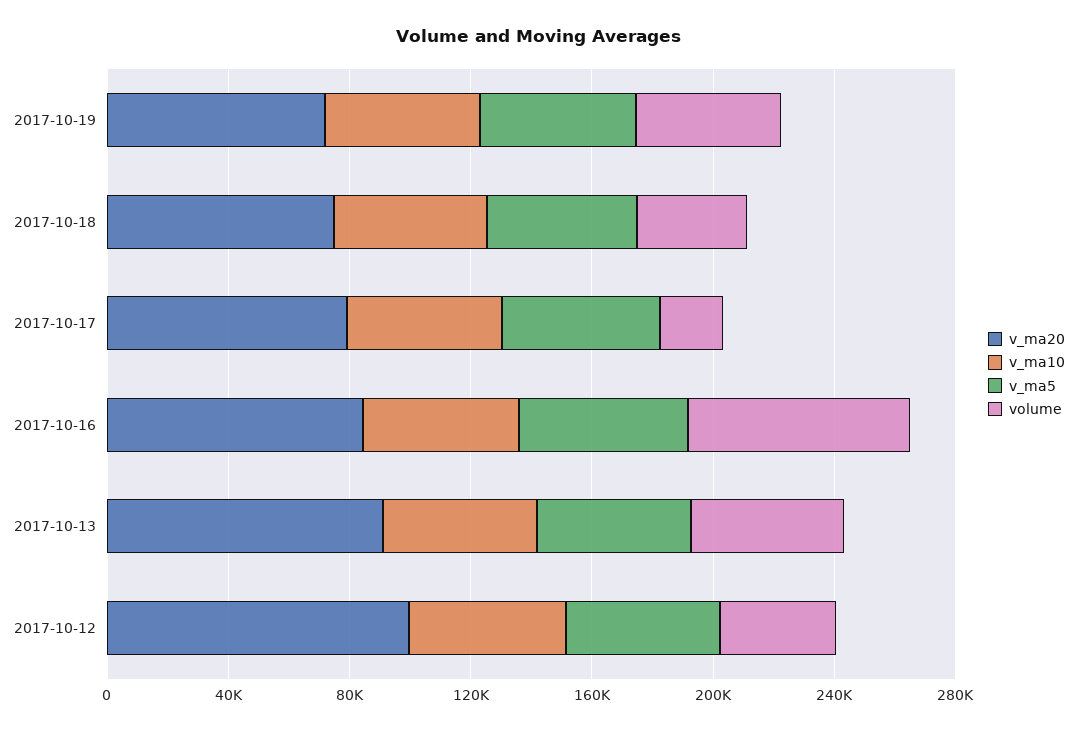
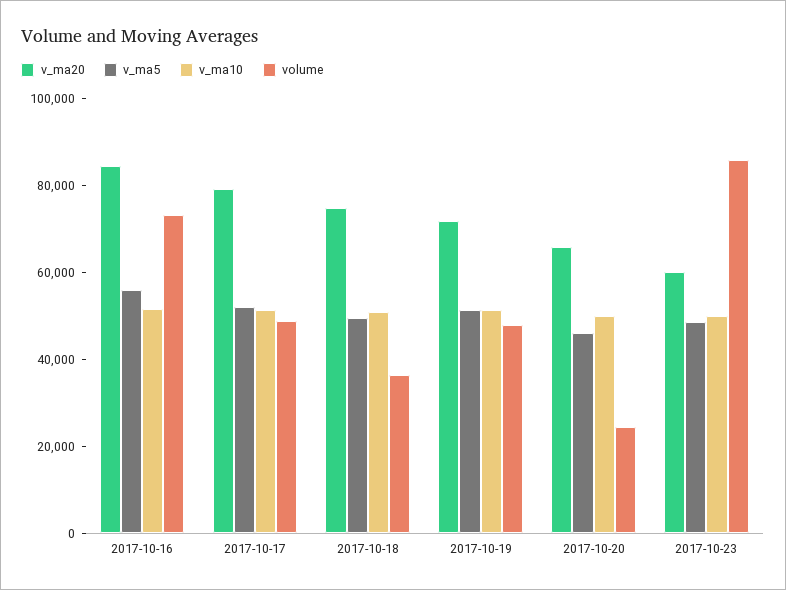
volume, 2017-10-17: 20000 -> 50000
v_ma20, 2017-10-13: 90000 -> none
v_ma10, 2017-10-13: 50000 -> none
v_ma5, 2017-10-13: 50000 -> none
volume, 2017-10-13: 50000 -> none
v_ma20, 2017-10-12: 100000 -> none
v_ma10, 2017-10-12: 50000 -> none
v_ma5, 2017-10-12: 50000 -> none
volume, 2017-10-12: 40000 -> none
v_ma20, 2017-10-20: none -> 65000
v_ma5, 2017-10-20: none -> 45000
v_ma10, 2017-10-20: none -> 50000
volume, 2017-10-20: none -> 25000
v_ma20, 2017-10-23: none -> 60000
v_ma5, 2017-10-23: none -> 50000
v_ma10, 2017-10-23: none -> 50000
volume, 2017-10-23: none -> 85000

